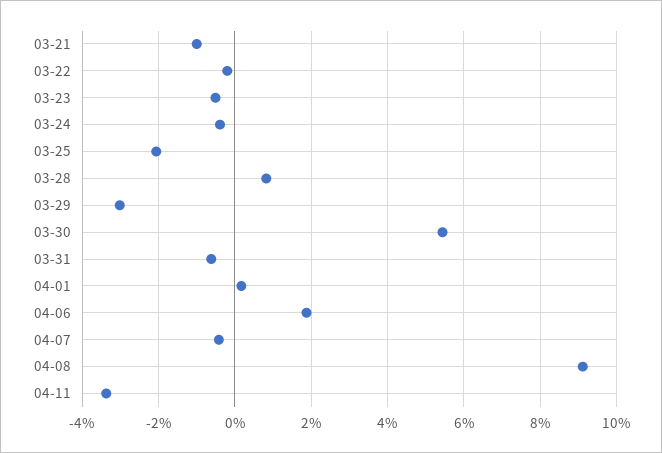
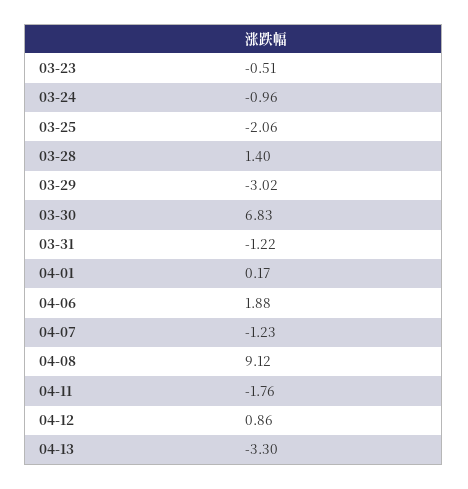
03-21: -1 -> none
03-22: -0.2 -> none
03-24: -0.4 -> -0.96
03-28: 0.8 -> 1.4
03-30: 5.4 -> 6.83
03-31: -0.6 -> -1.22
04-07: -0.4 -> -1.23
04-11: -3.4 -> -1.76
04-12: none -> 0.86
04-13: none -> -3.3

